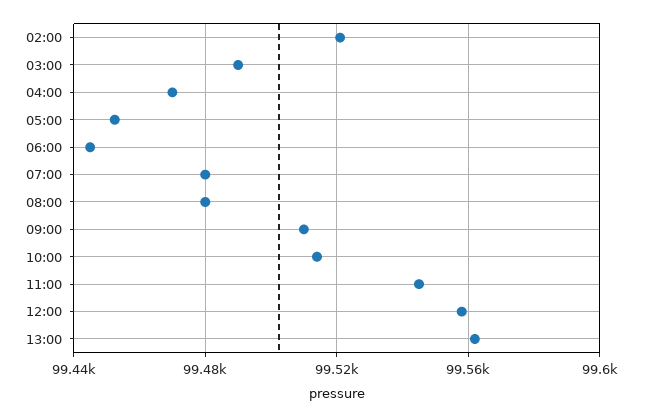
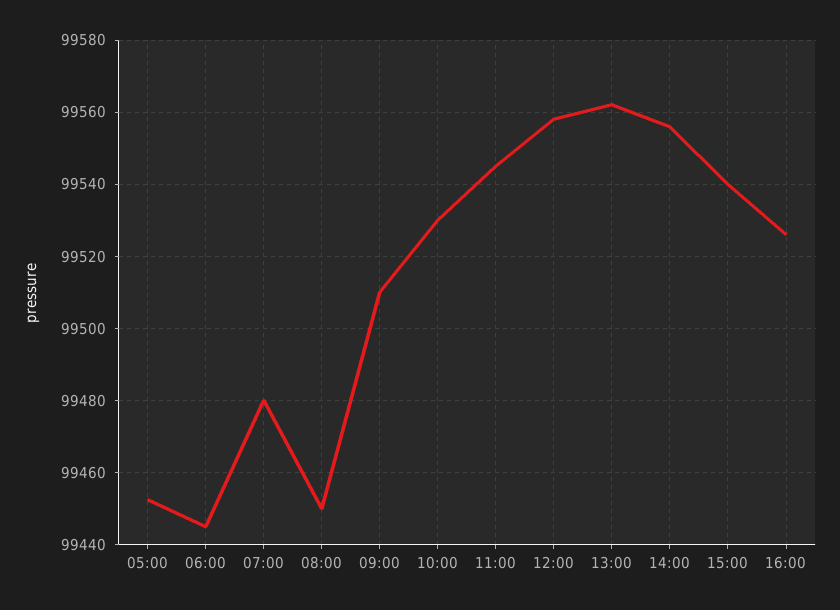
02:00: 99520 -> none
03:00: 99490 -> none
04:00: 99470 -> none
08:00: 99480 -> 99450
10:00: 99515 -> 99530
14:00: none -> 99556
15:00: none -> 99540
16:00: none -> 99526

